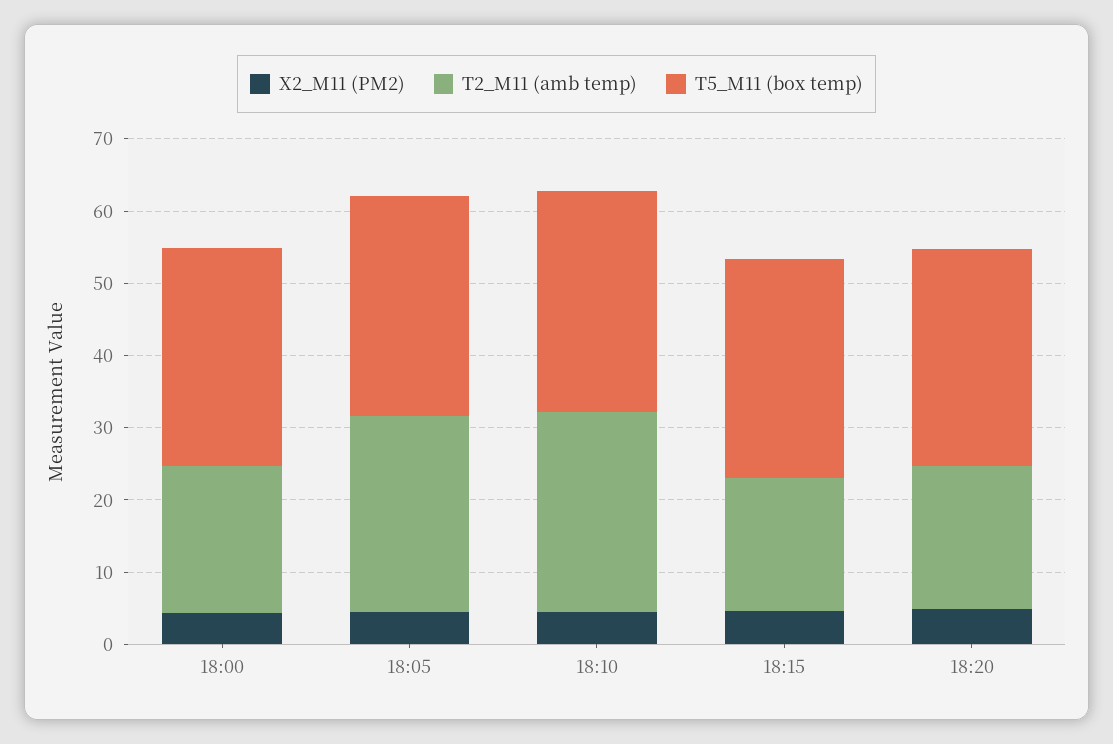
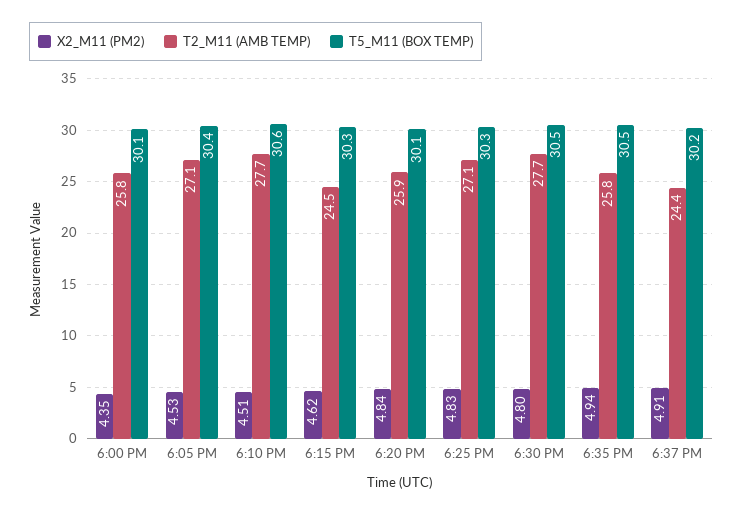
T2_M11 (amb temp), 18:00: 20 -> 25.8
T2_M11 (amb temp), 18:15: 18 -> 24.5
T2_M11 (amb temp), 18:20: 20 -> 25.9
X2_M11 (PM2), 6:25 PM: none -> 4.83
T2_M11 (amb temp), 6:25 PM: none -> 27.1
T5_M11 (box temp), 6:25 PM: none -> 30.3
X2_M11 (PM2), 6:30 PM: none -> 4.8
T2_M11 (amb temp), 6:30 PM: none -> 27.7
T5_M11 (box temp), 6:30 PM: none -> 30.5
X2_M11 (PM2), 6:35 PM: none -> 4.94
T2_M11 (amb temp), 6:35 PM: none -> 25.8
T5_M11 (box temp), 6:35 PM: none -> 30.5
X2_M11 (PM2), 6:37 PM: none -> 4.91
T2_M11 (amb temp), 6:37 PM: none -> 24.4
T5_M11 (box temp), 6:37 PM: none -> 30.2

